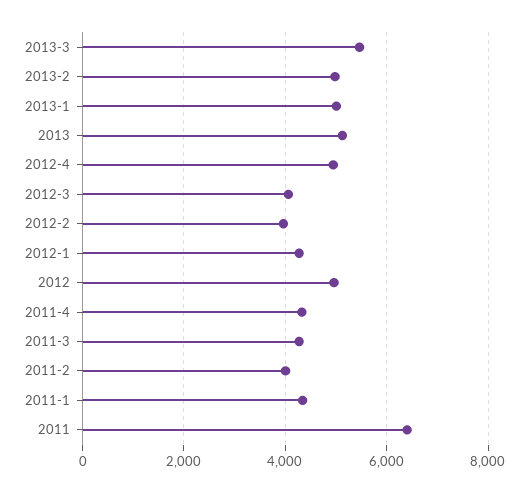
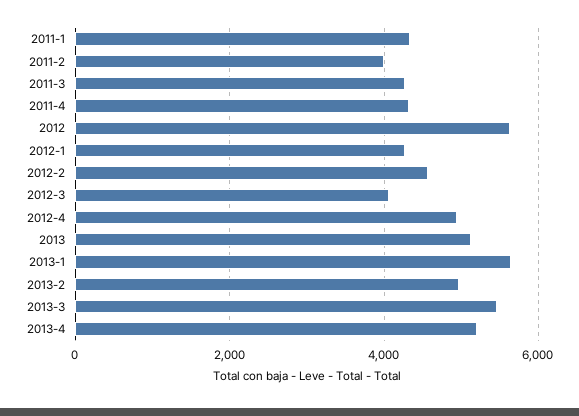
2013-1: 5000 -> 5600
2012-2: 4000 -> 4600
2012: 5000 -> 5600
2011: 6400 -> none
2013-4: none -> 5200

